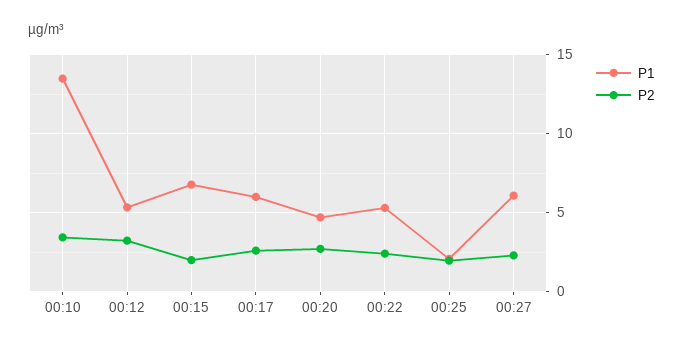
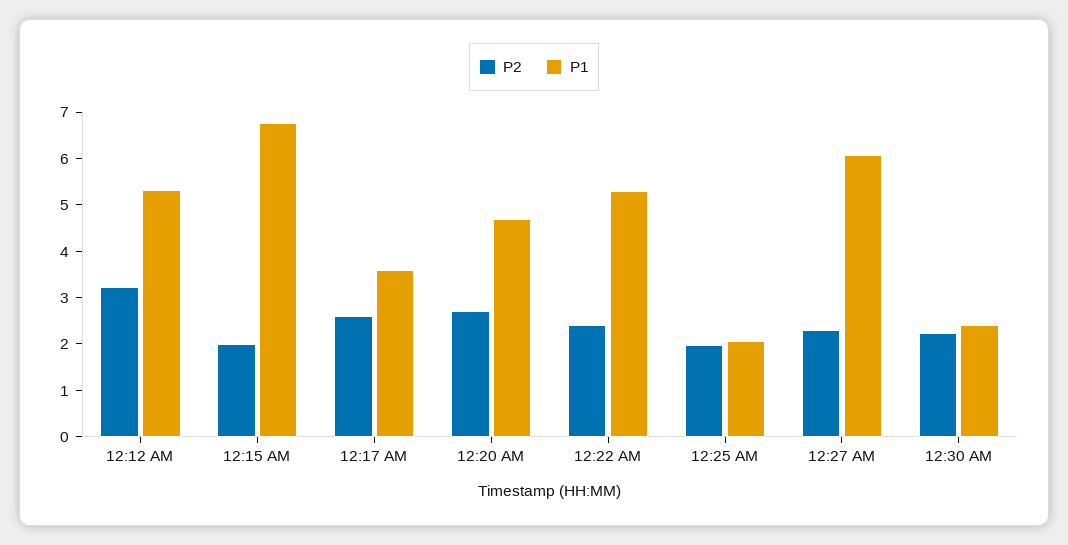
P1, 00:10: 13.5 -> none
P2, 00:10: 3.5 -> none
P1, 00:17: 6 -> 3.6
P2, 12:30 AM: none -> 2.2
P1, 12:30 AM: none -> 2.4

